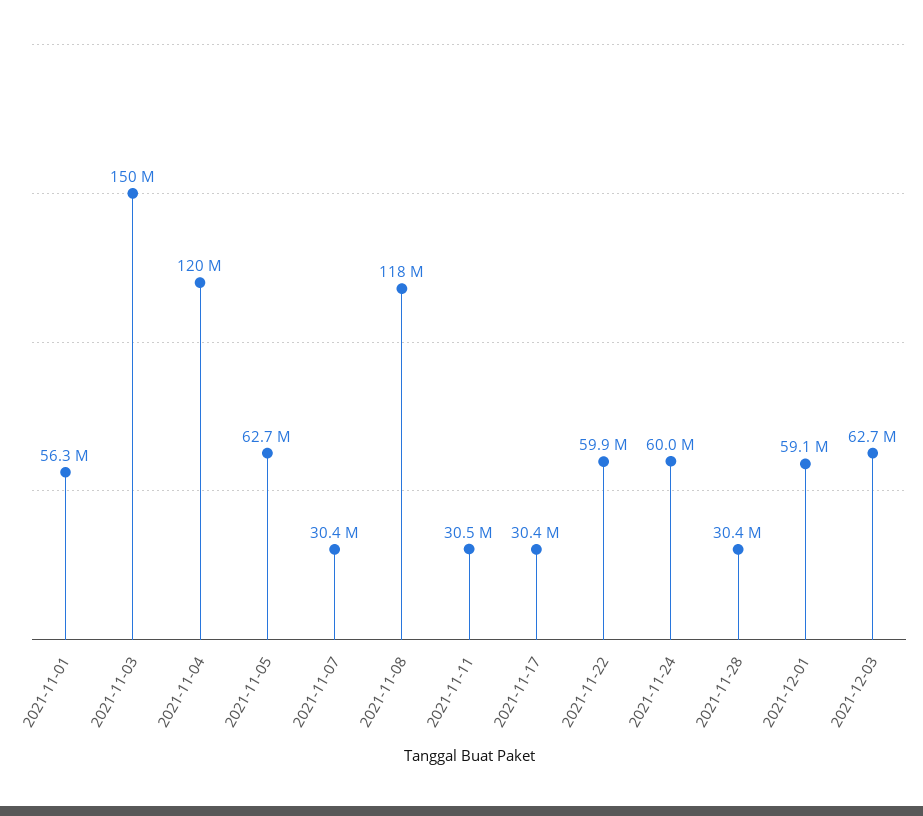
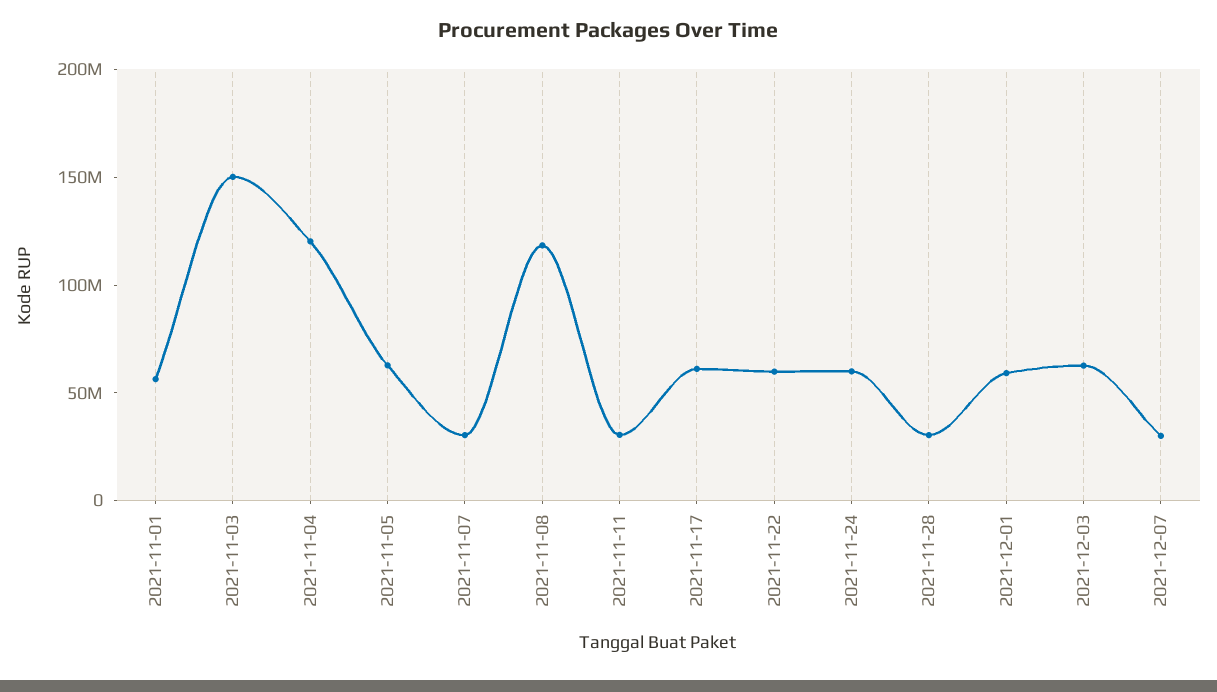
2021-11-17: 30400000 -> 60000000
2021-12-07: none -> 30000000

